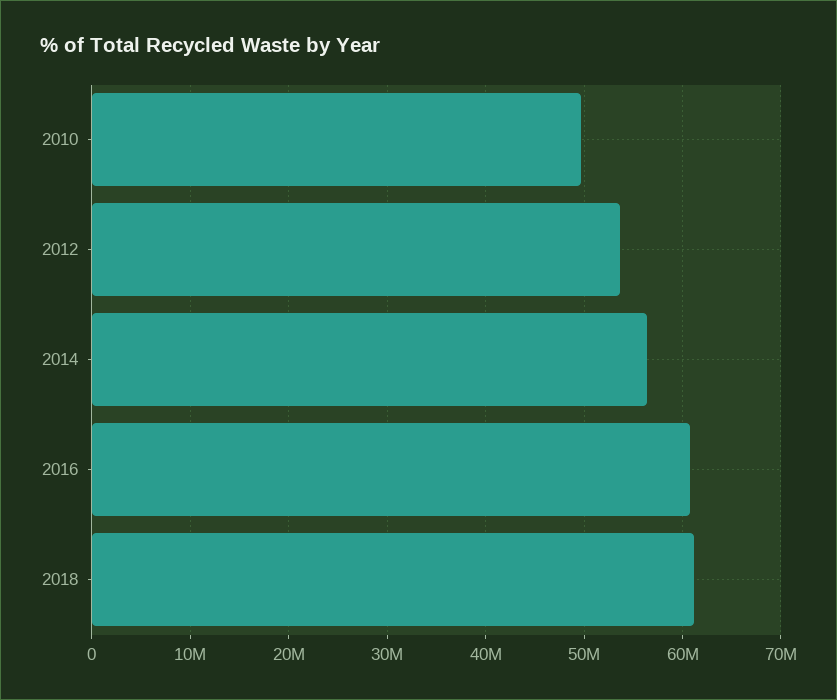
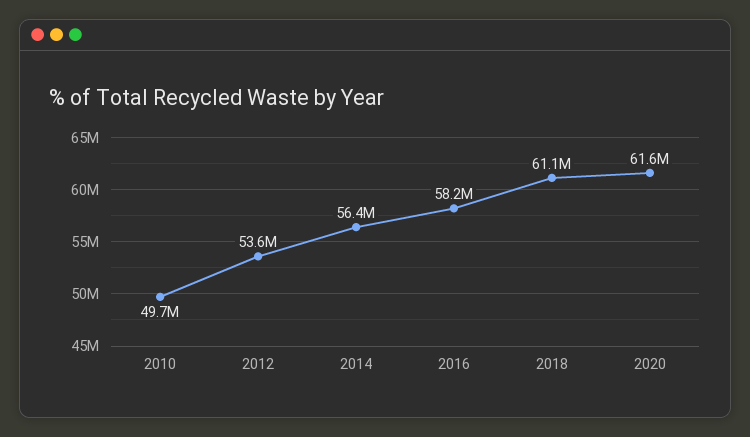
2016: 61000000 -> 58200000
2020: none -> 61600000

